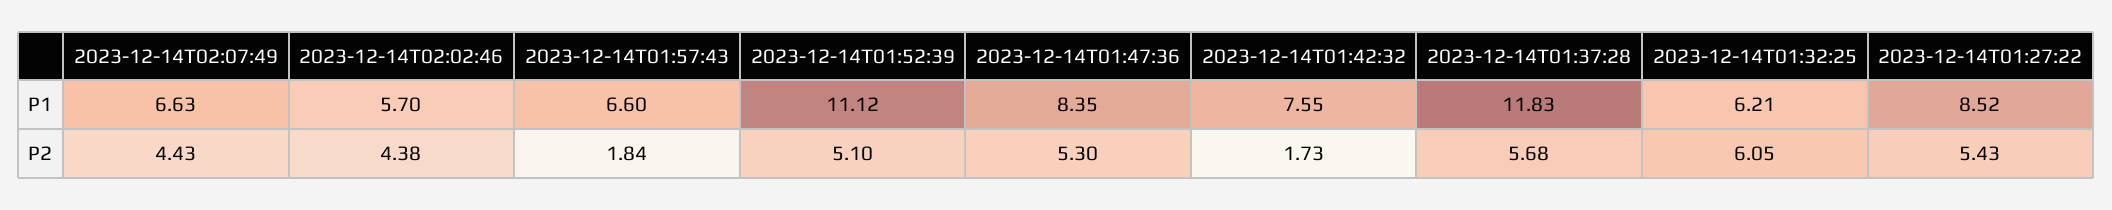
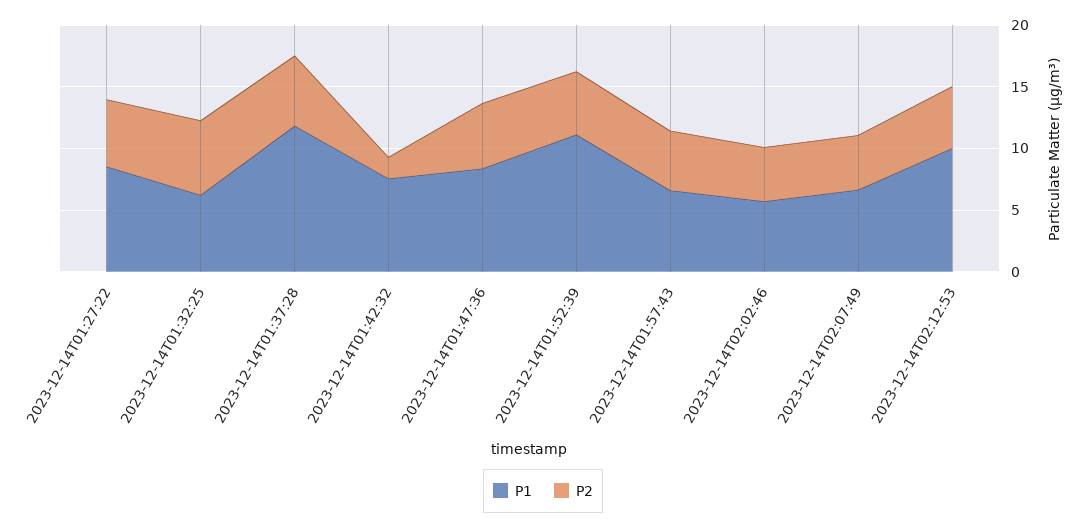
P2, 2023-12-14T01:57:43: 1.84 -> 5
P1, 2023-12-14T02:12:53: none -> 10
P2, 2023-12-14T02:12:53: none -> 5

